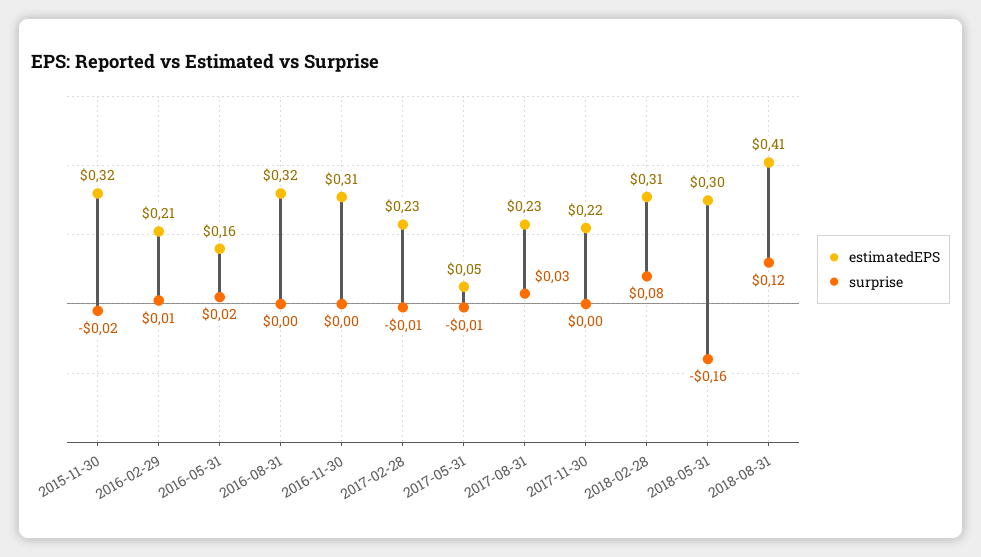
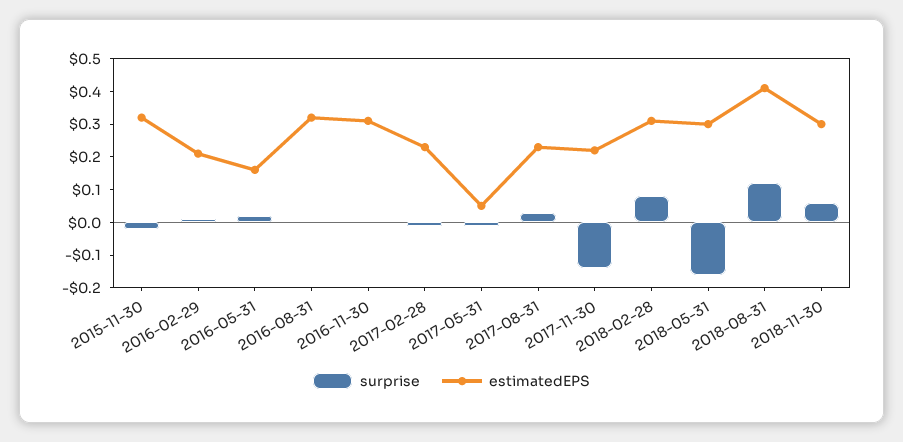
surprise, 2017-11-30: 0 -> -0.15
surprise, 2018-11-30: none -> 0.05
estimatedEPS, 2018-11-30: none -> 0.3

